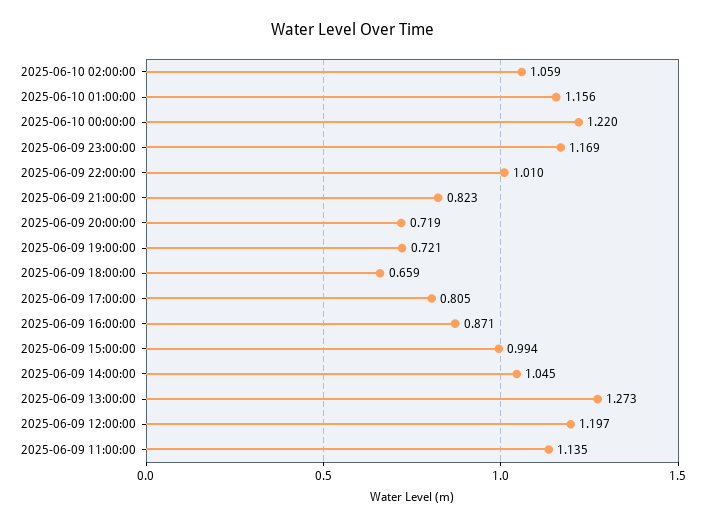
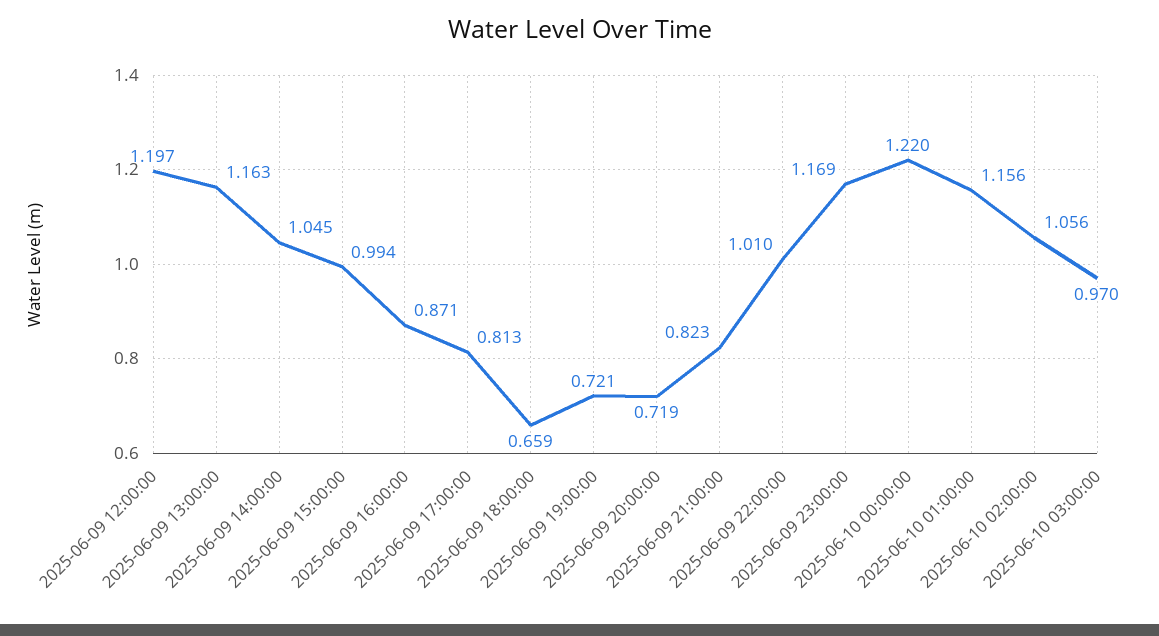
2025-06-10 02:00:00: 1.059 -> 1.056
2025-06-09 17:00:00: 0.805 -> 0.813
2025-06-09 13:00:00: 1.273 -> 1.163
2025-06-09 11:00:00: 1.135 -> none
2025-06-10 03:00:00: none -> 0.97

